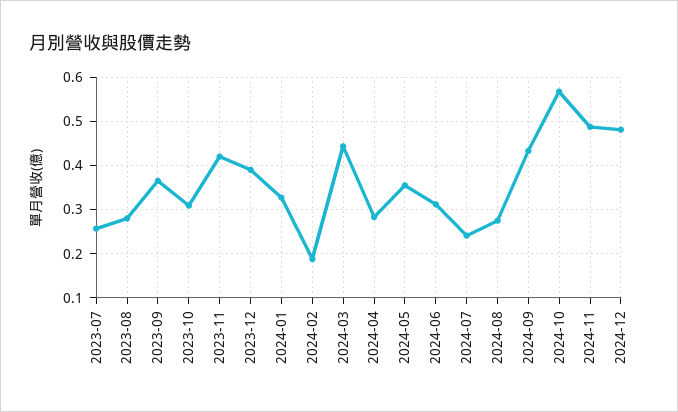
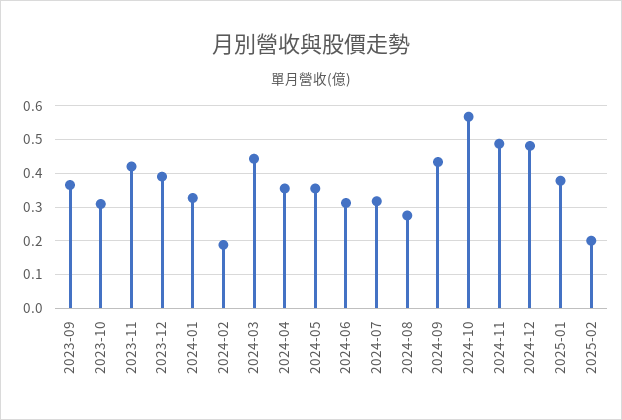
2023-07: 0.26 -> none
2023-08: 0.28 -> none
2024-04: 0.28 -> 0.36
2024-07: 0.24 -> 0.32
2025-01: none -> 0.38
2025-02: none -> 0.2

